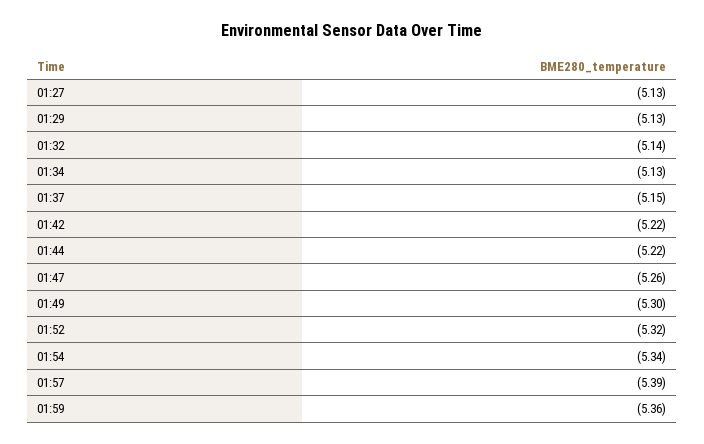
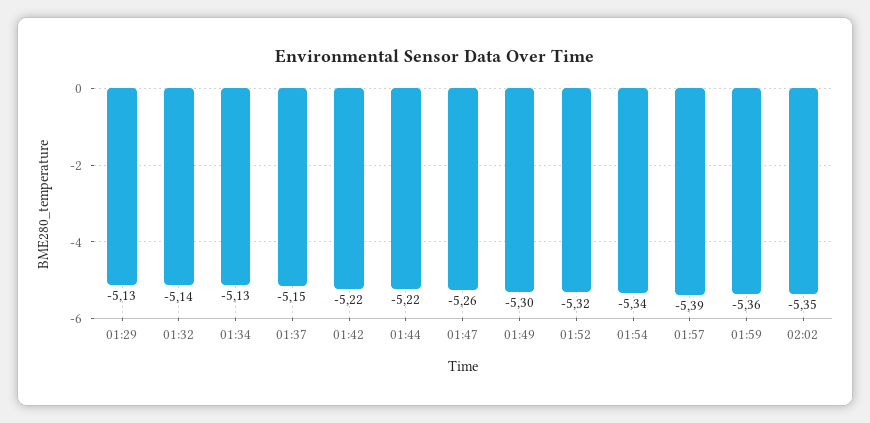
01:27: -5.13 -> none
02:02: none -> -5.35

